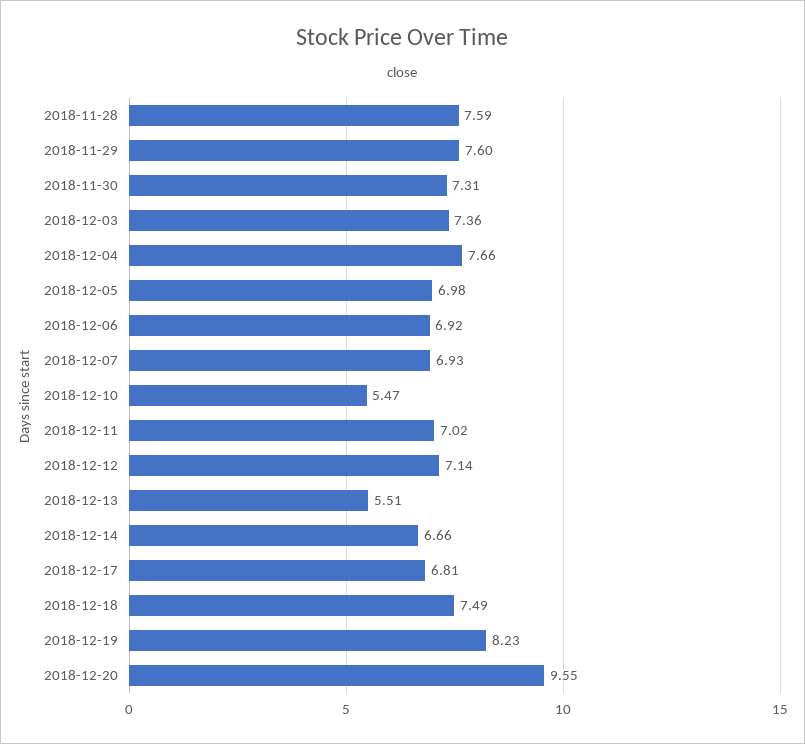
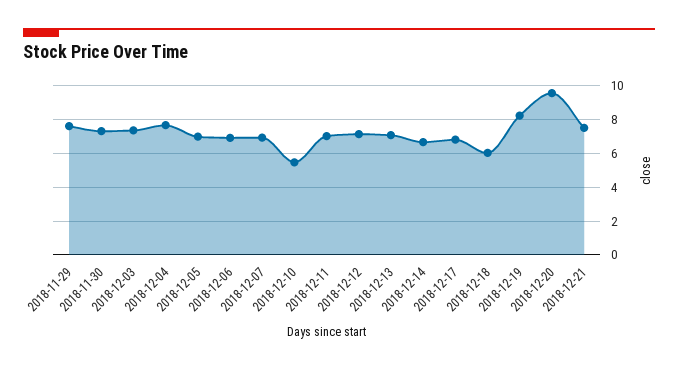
2018-11-28: 7.59 -> none
2018-12-13: 5.51 -> 7
2018-12-18: 7.49 -> 6
2018-12-21: none -> 7.5

